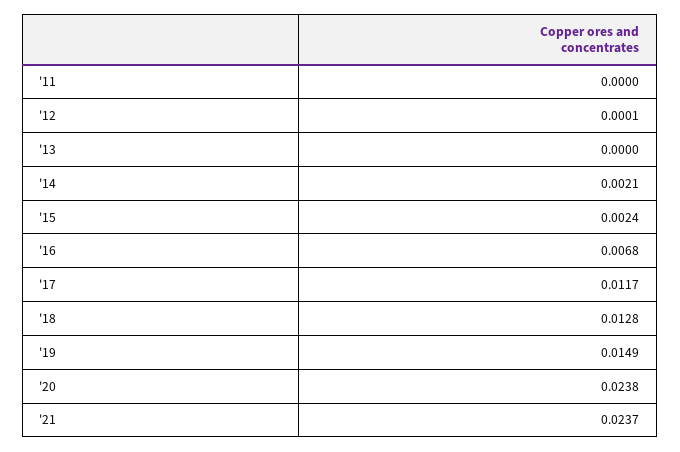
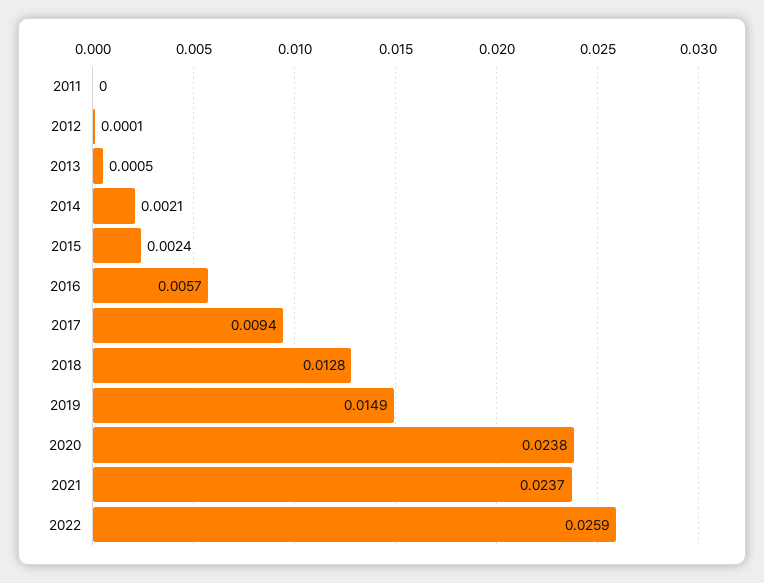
'13: 0 -> 0.0005
'16: 0.0068 -> 0.0057
'17: 0.0117 -> 0.0094
2022: none -> 0.0259

